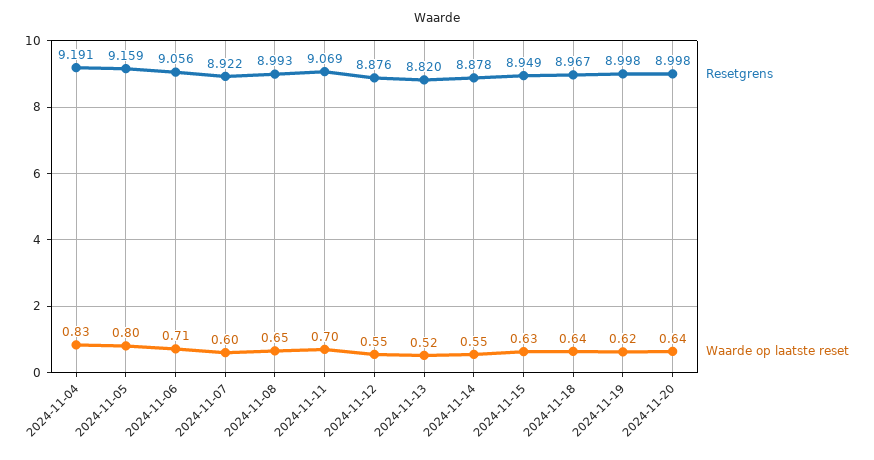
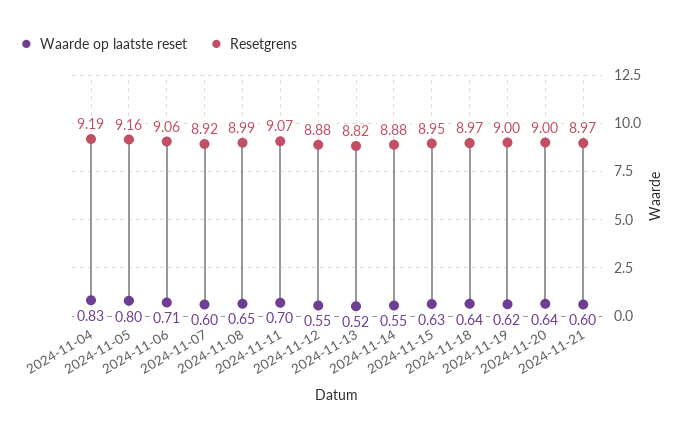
Waarde op laatste reset, 2024-11-21: none -> 0.6
Resetgrens, 2024-11-21: none -> 8.97

